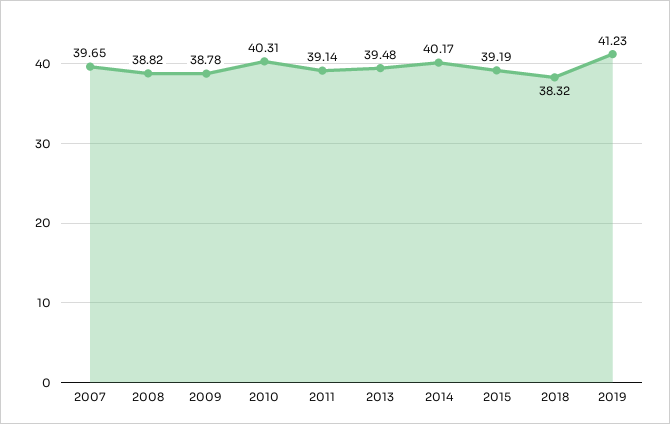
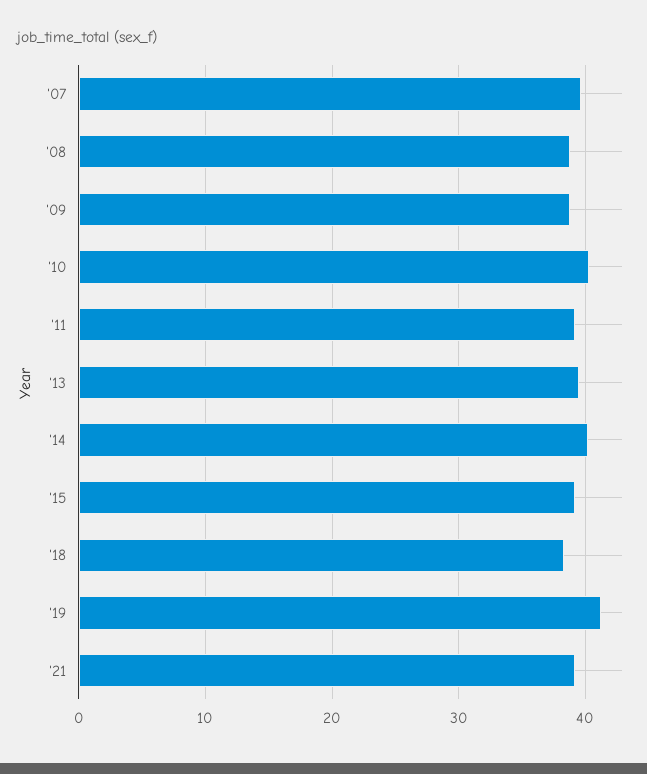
'21: none -> 39

